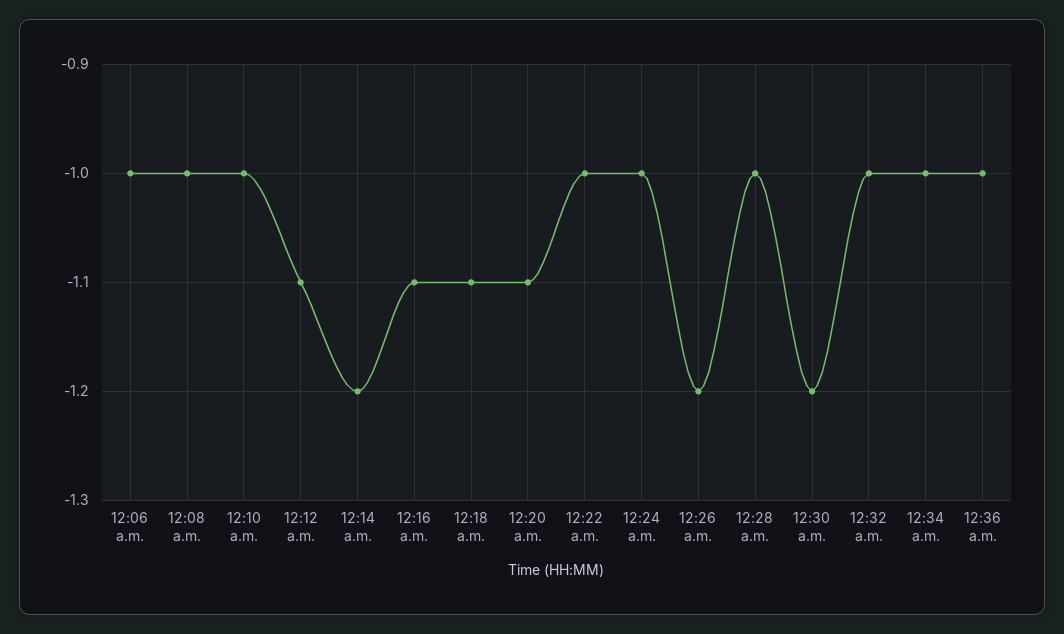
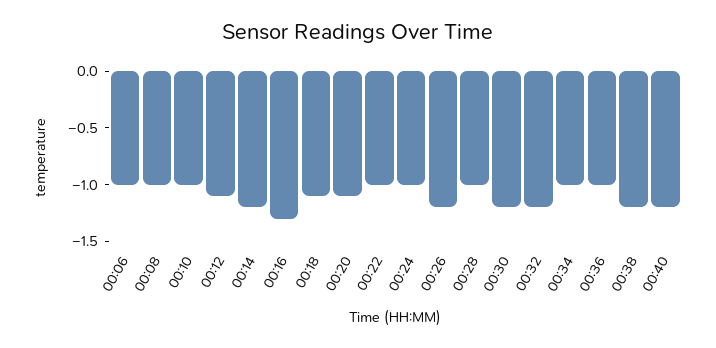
12:16 a.m.: -1.1 -> -1.3
12:32 a.m.: -1 -> -1.2
00:38: none -> -1.2
00:40: none -> -1.2

